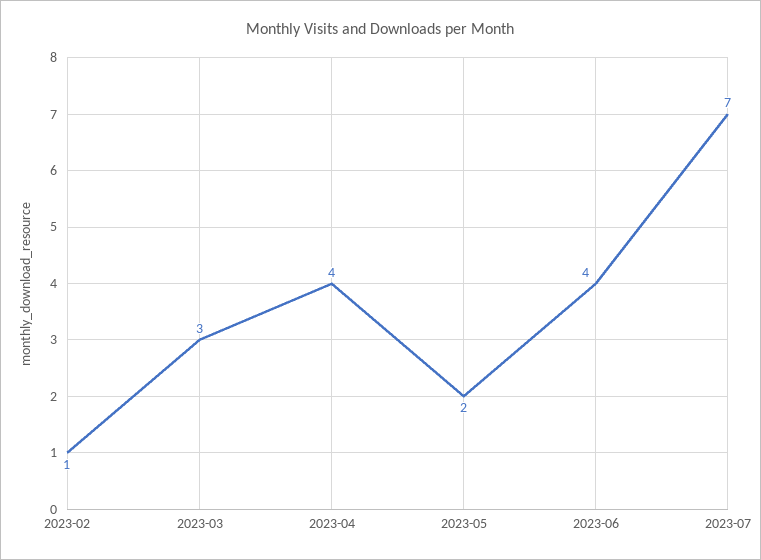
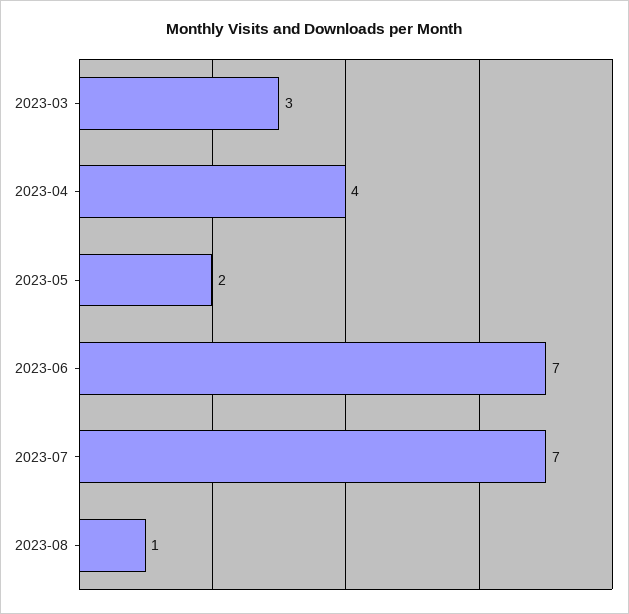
2023-02: 1 -> none
2023-06: 4 -> 7
2023-08: none -> 1

